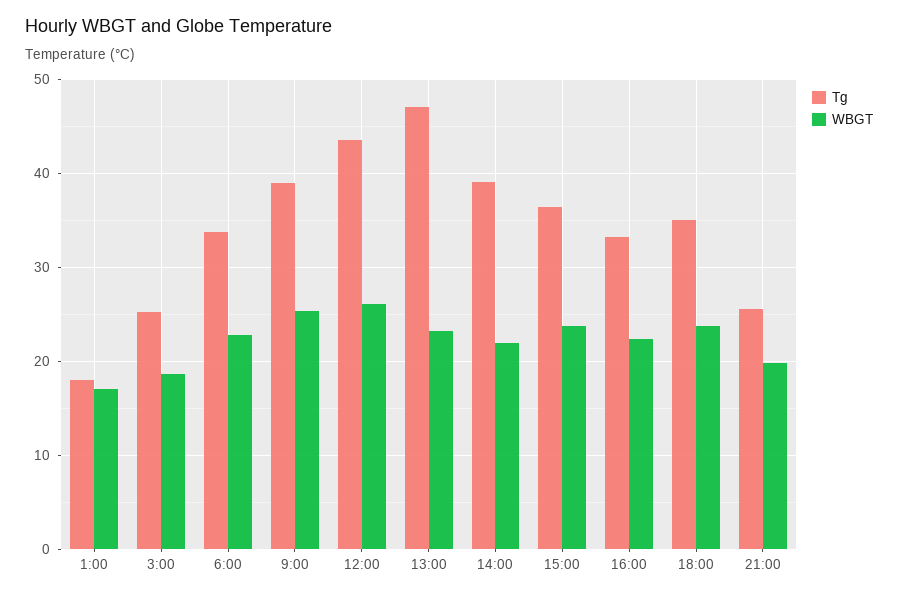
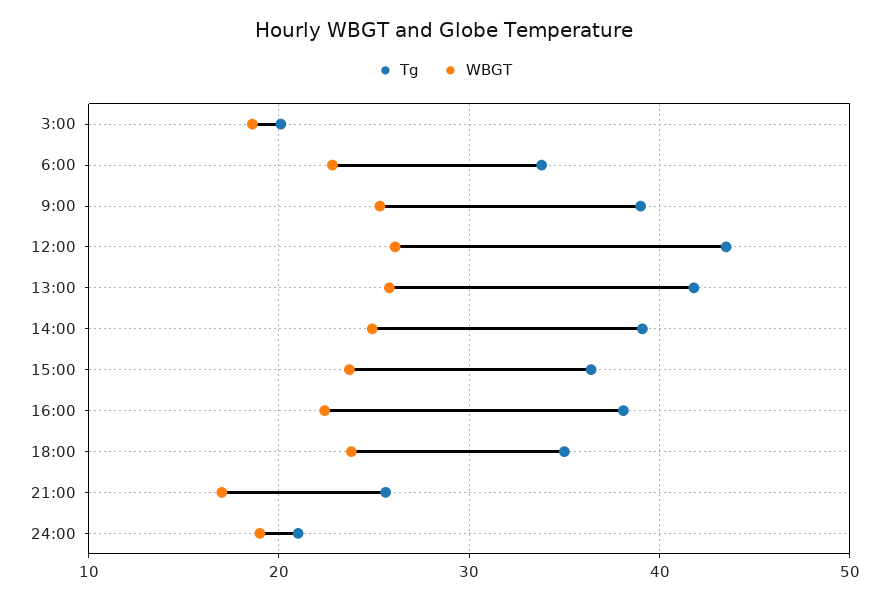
Tg, 1:00: 18 -> none
WBGT, 1:00: 17 -> none
Tg, 3:00: 25 -> 20
Tg, 13:00: 47 -> 42
WBGT, 13:00: 23 -> 26
WBGT, 14:00: 22 -> 25
Tg, 16:00: 33 -> 38
WBGT, 21:00: 20 -> 17
Tg, 24:00: none -> 21
WBGT, 24:00: none -> 19

